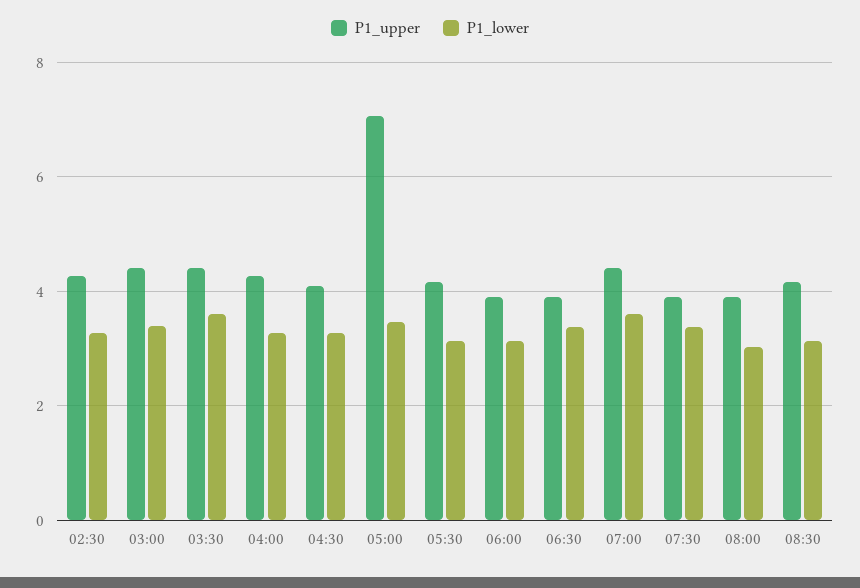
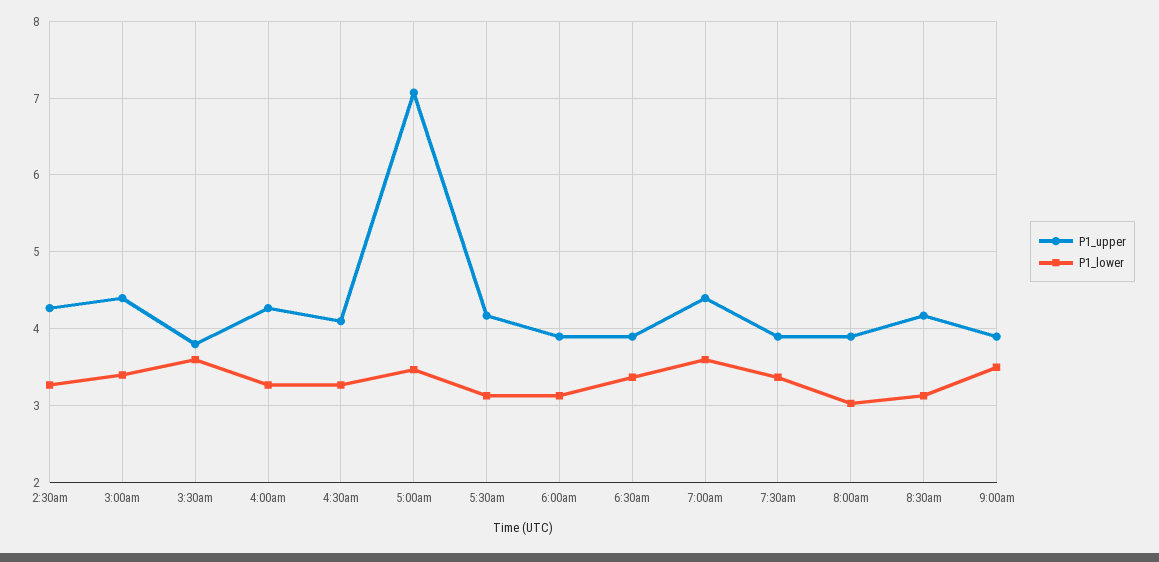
P1_upper, 03:30: 4.4 -> 3.8
P1_upper, 9:00am: none -> 3.9
P1_lower, 9:00am: none -> 3.5

